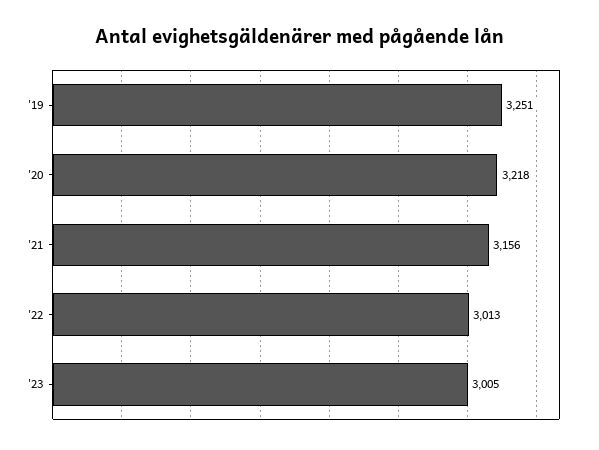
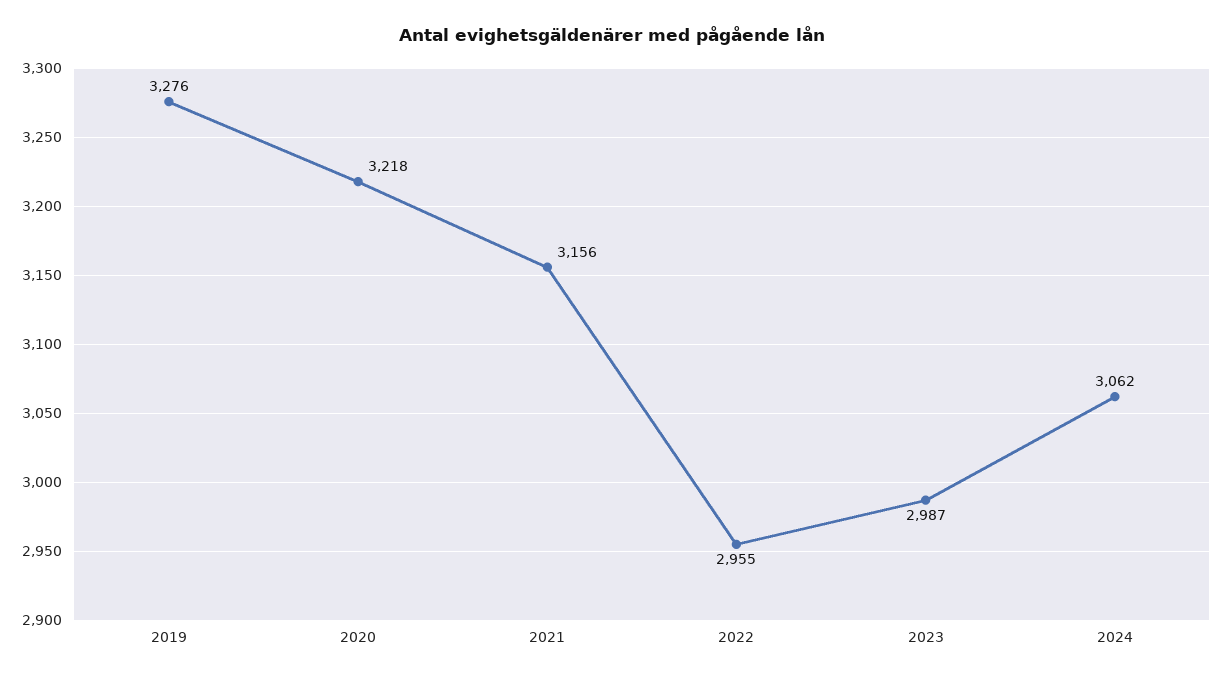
'19: 3251 -> 3276
'22: 3013 -> 2955
'23: 3005 -> 2987
2024: none -> 3062

